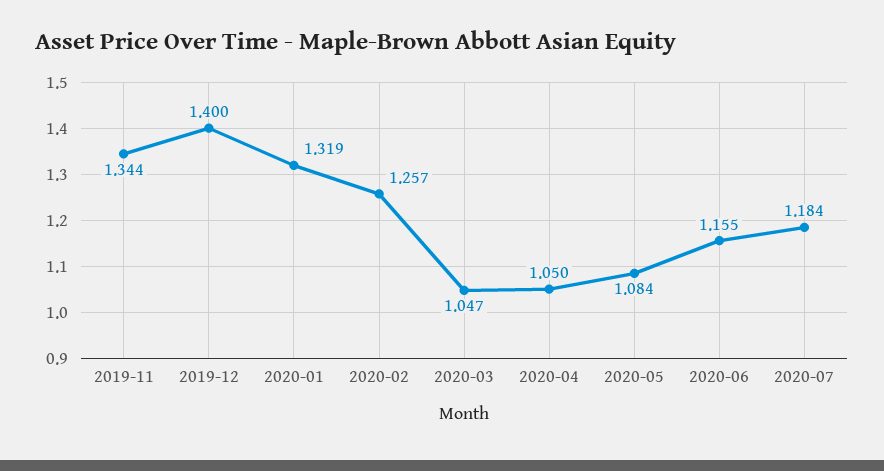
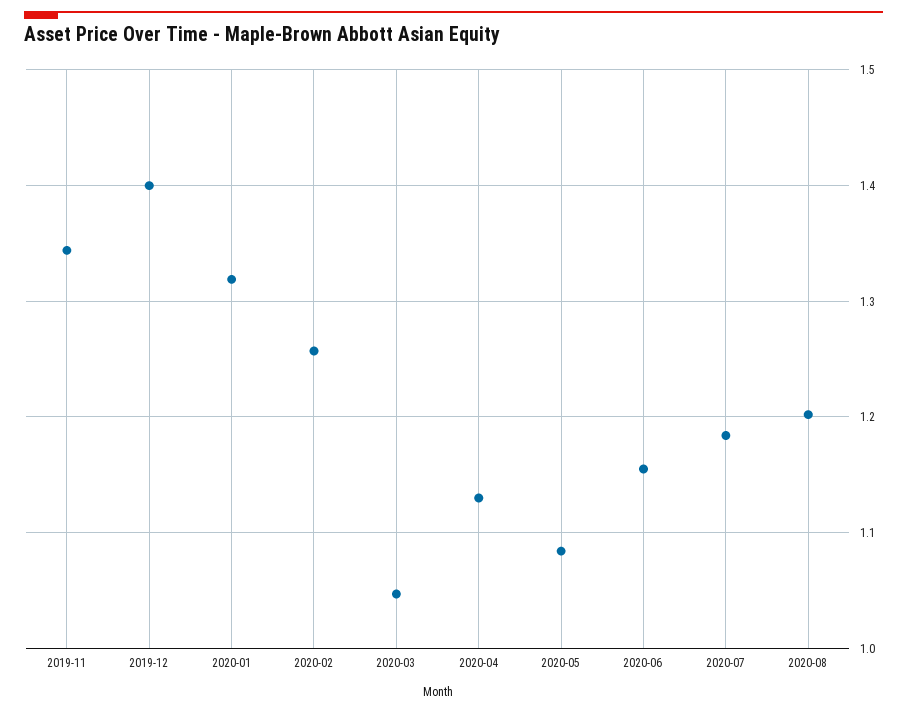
2020-04: 1.05 -> 1.13
2020-08: none -> 1.2

